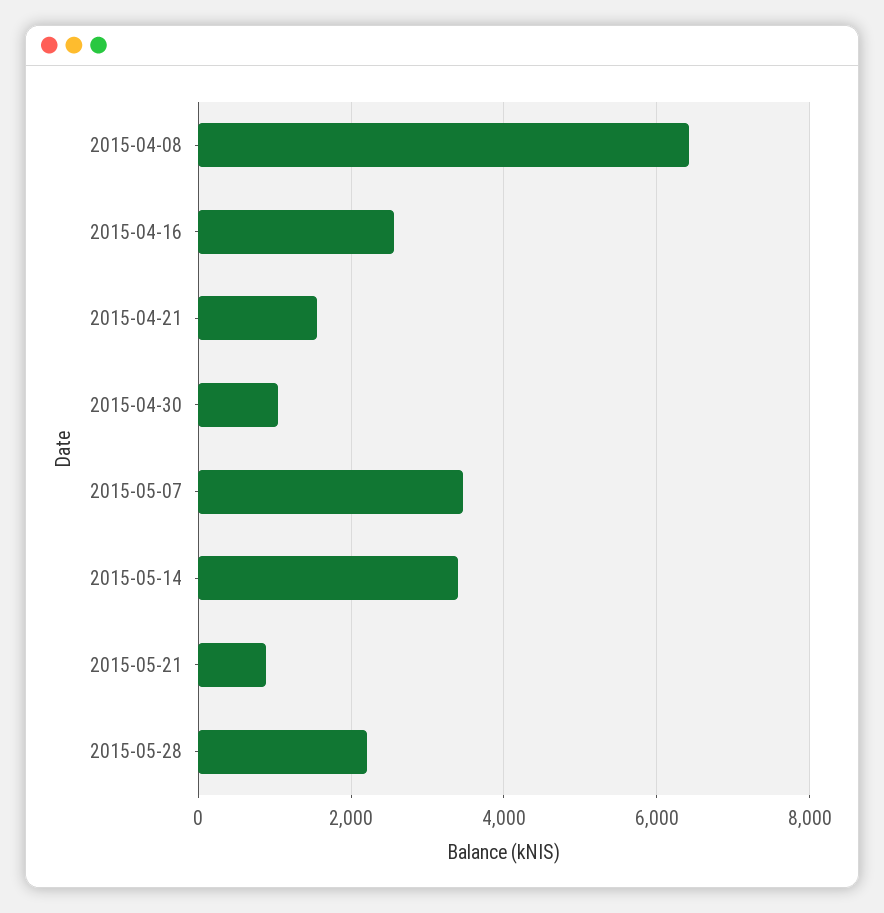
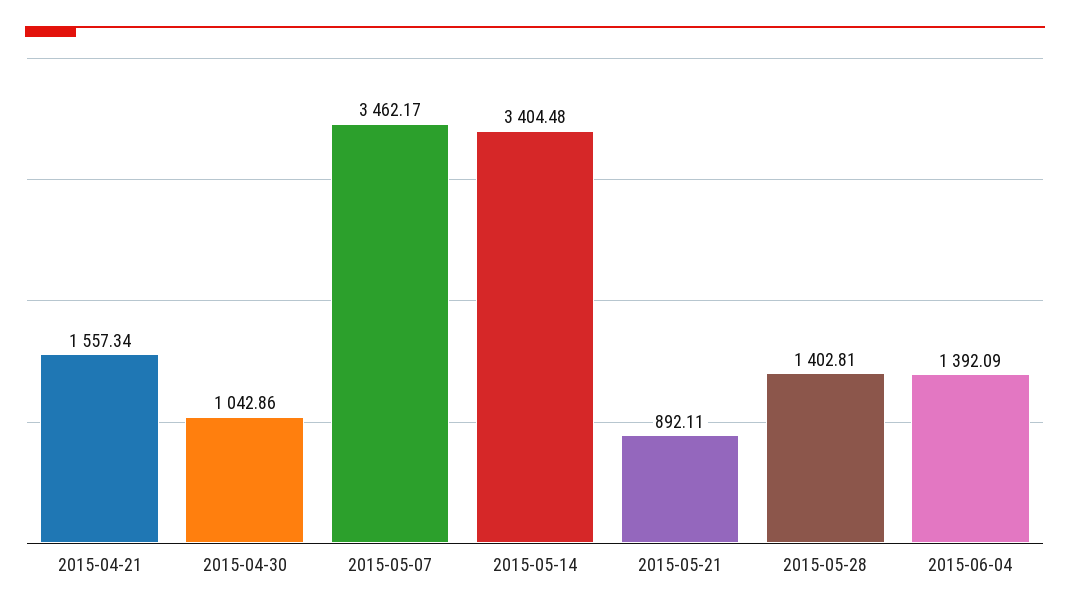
2015-04-08: 6400 -> none
2015-04-16: 2600 -> none
2015-05-28: 2200 -> 1402.81
2015-06-04: none -> 1392.09

